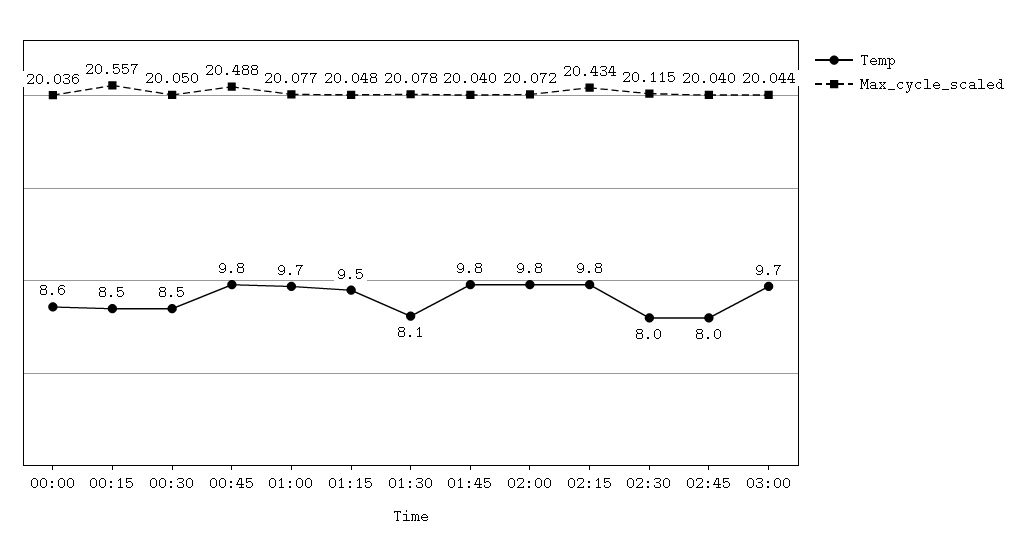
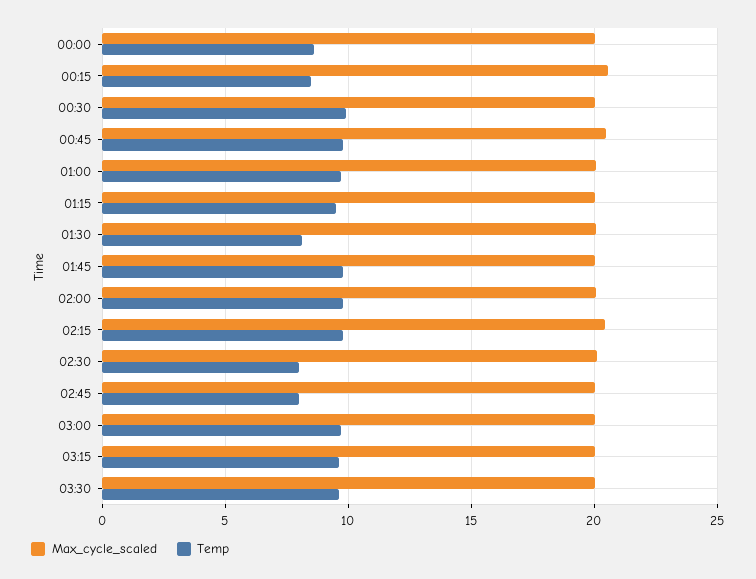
Temp, 00:30: 8.5 -> 10
Max_cycle_scaled, 03:15: none -> 20
Temp, 03:15: none -> 9.5
Max_cycle_scaled, 03:30: none -> 20
Temp, 03:30: none -> 9.5

